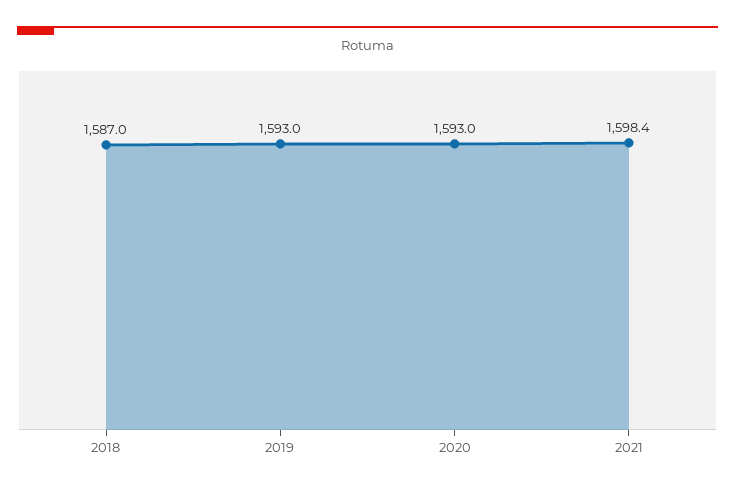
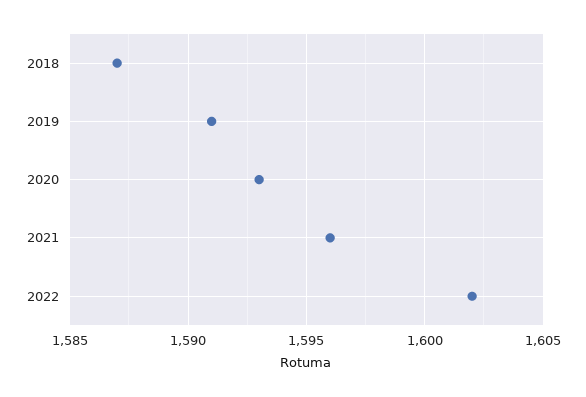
2019: 1593 -> 1591
2021: 1598.4 -> 1596
2022: none -> 1602

